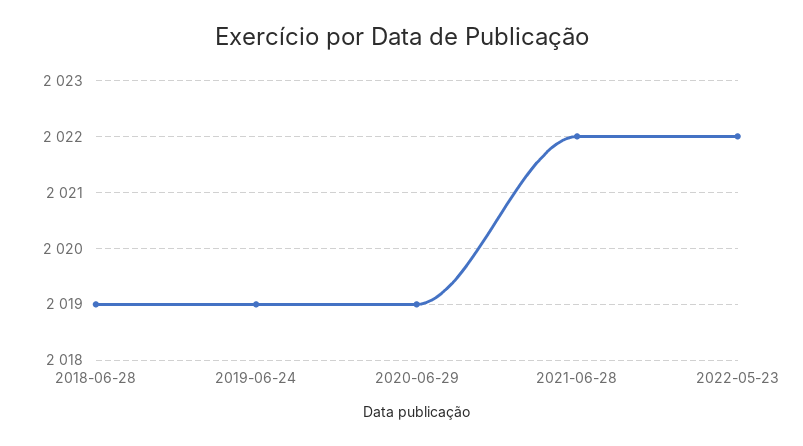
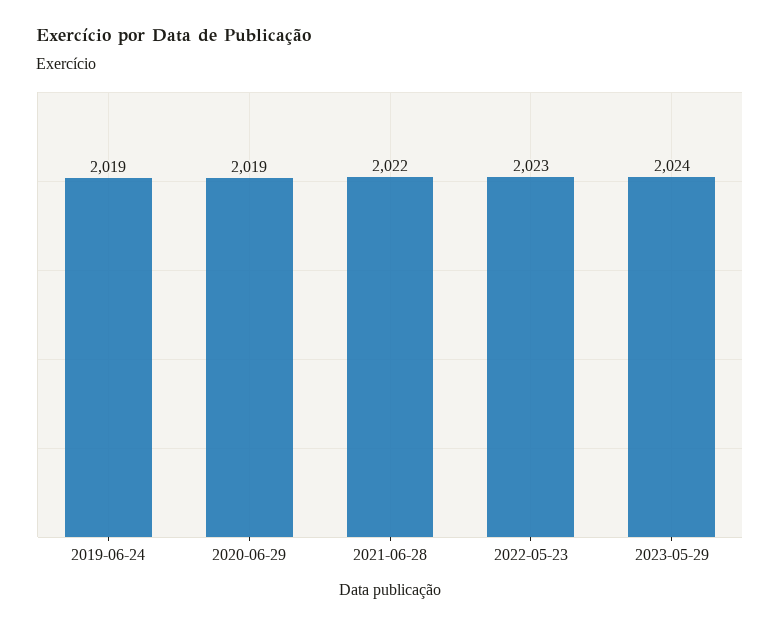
2018-06-28: 2019 -> none
2022-05-23: 2022 -> 2023
2023-05-29: none -> 2024

